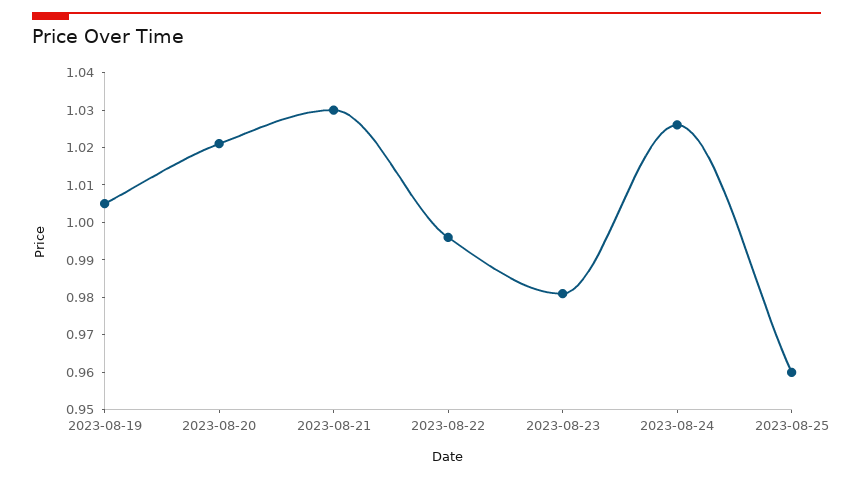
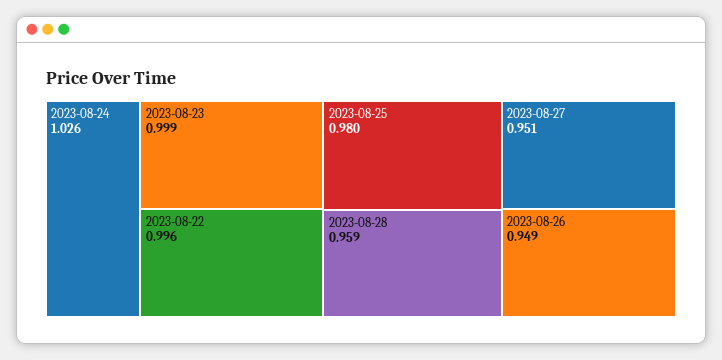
2023-08-19: 1.005 -> none
2023-08-20: 1.02 -> none
2023-08-21: 1.03 -> none
2023-08-23: 0.98 -> 0.999
2023-08-25: 0.96 -> 0.98
2023-08-28: none -> 0.959
2023-08-27: none -> 0.951
2023-08-26: none -> 0.949

